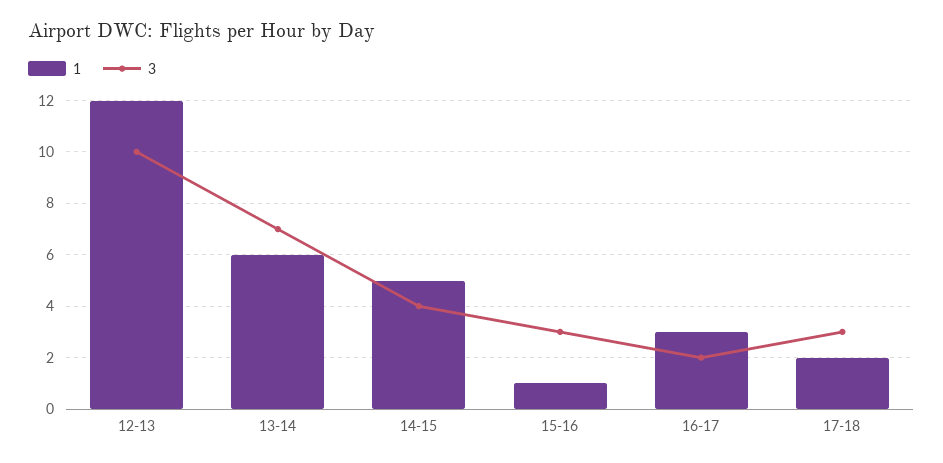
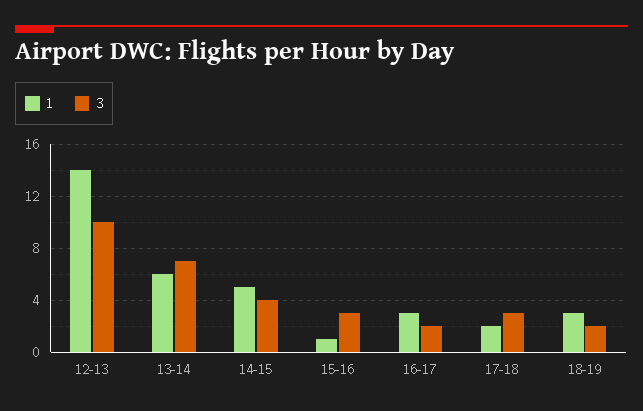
1, 12-13: 12 -> 14
1, 18-19: none -> 3
3, 18-19: none -> 2

